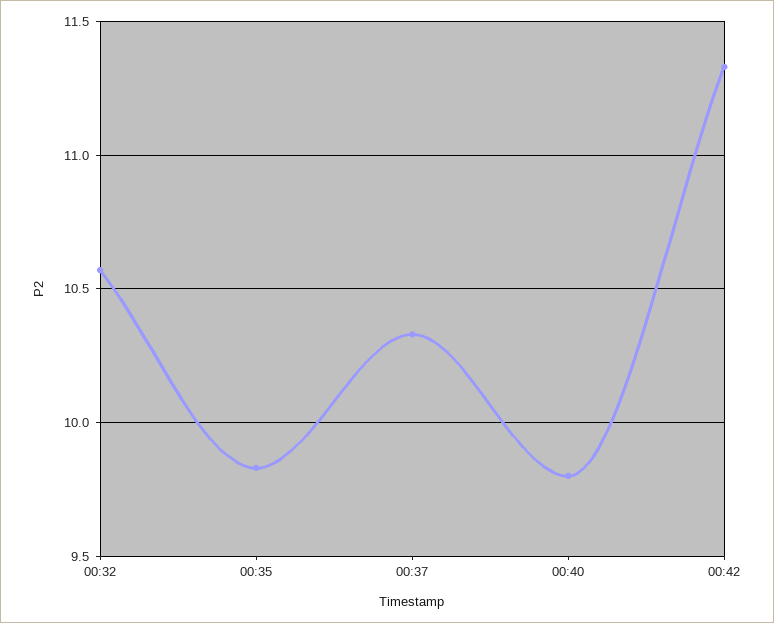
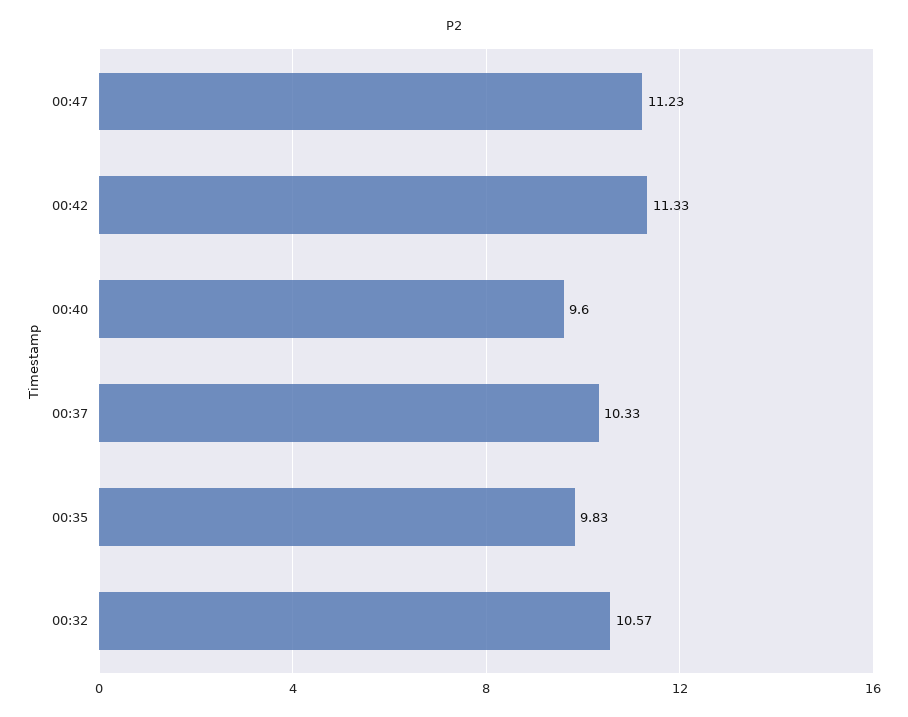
00:40: 9.8 -> 9.6
00:47: none -> 11.23

